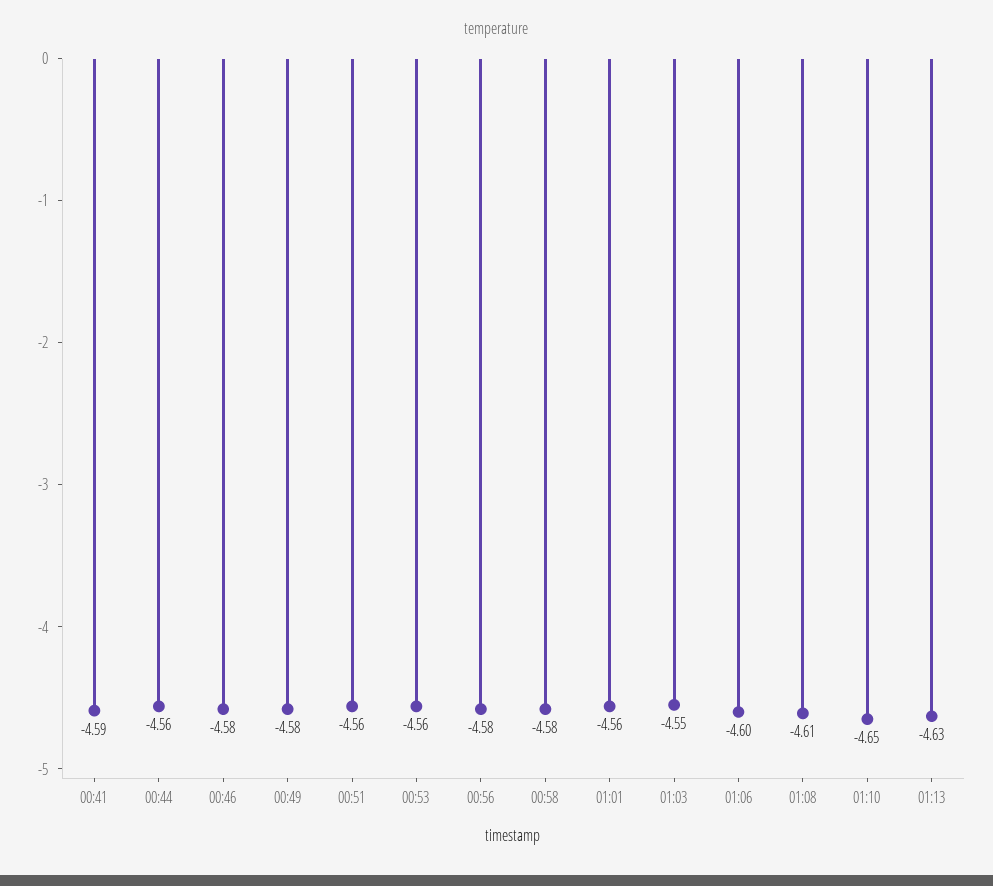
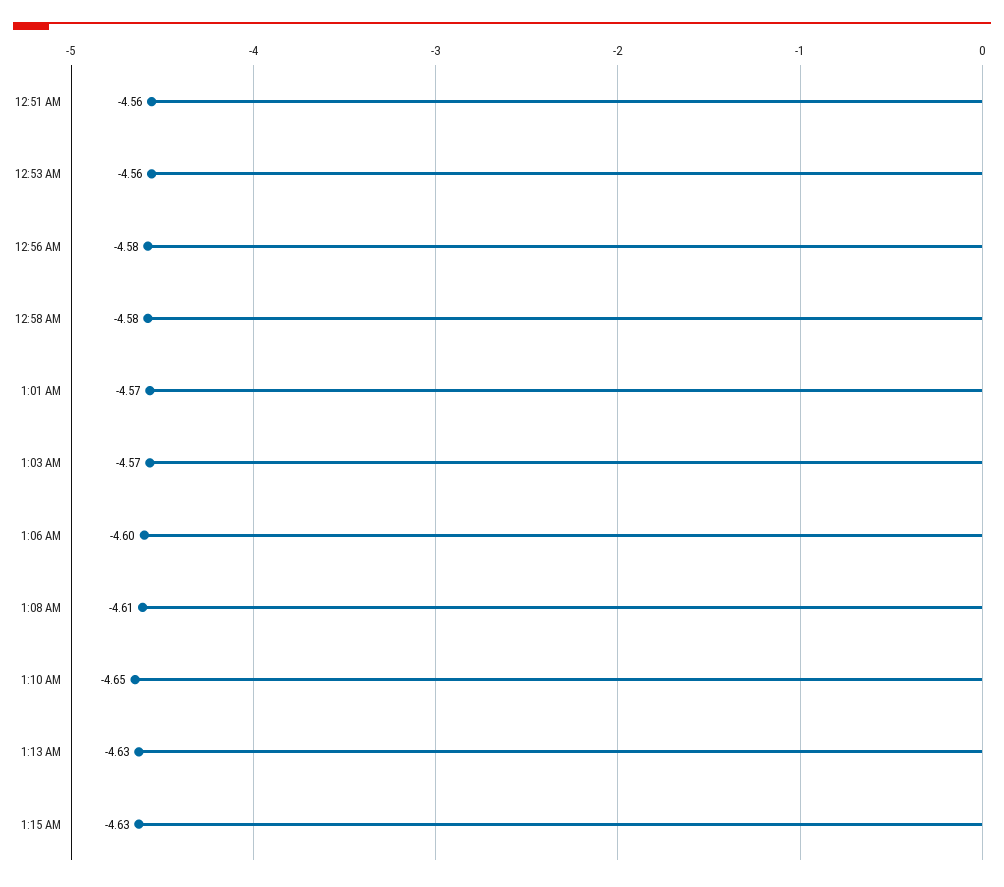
00:41: -4.59 -> none
00:44: -4.56 -> none
00:46: -4.58 -> none
00:49: -4.58 -> none
01:01: -4.56 -> -4.57
01:03: -4.55 -> -4.57
1:15 AM: none -> -4.63

